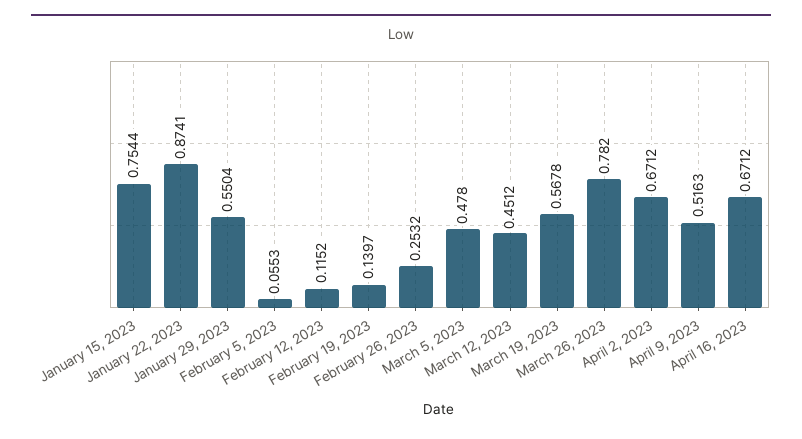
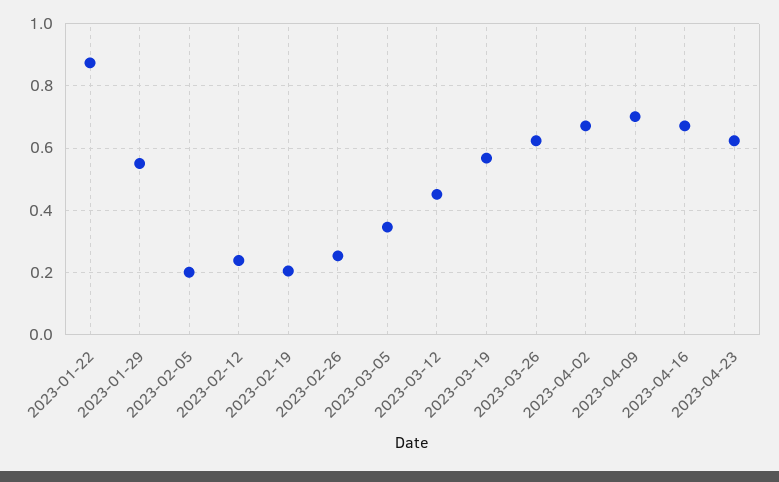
January 15, 2023: 0.7544 -> none
February 5, 2023: 0.0553 -> 0.2
February 12, 2023: 0.1152 -> 0.24
February 19, 2023: 0.1397 -> 0.2
March 5, 2023: 0.478 -> 0.34
March 26, 2023: 0.782 -> 0.62
April 9, 2023: 0.5163 -> 0.7
2023-04-23: none -> 0.62

